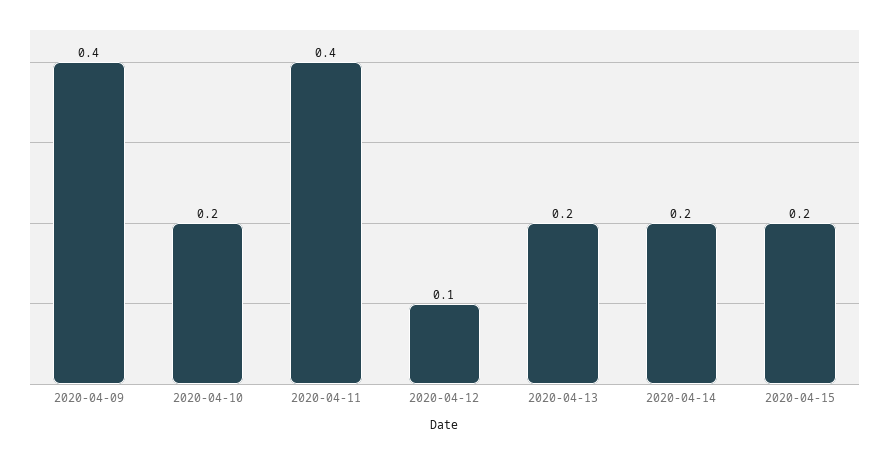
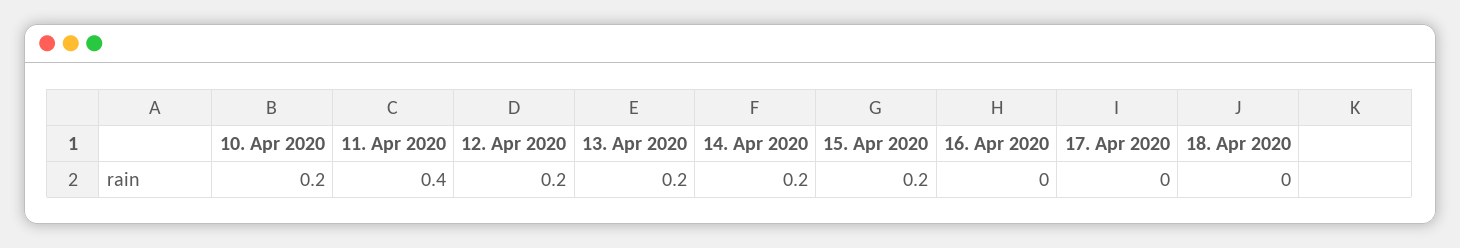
2020-04-09: 0.4 -> none
2020-04-12: 0.1 -> 0.2
16. Apr 2020: none -> 0
17. Apr 2020: none -> 0
18. Apr 2020: none -> 0

